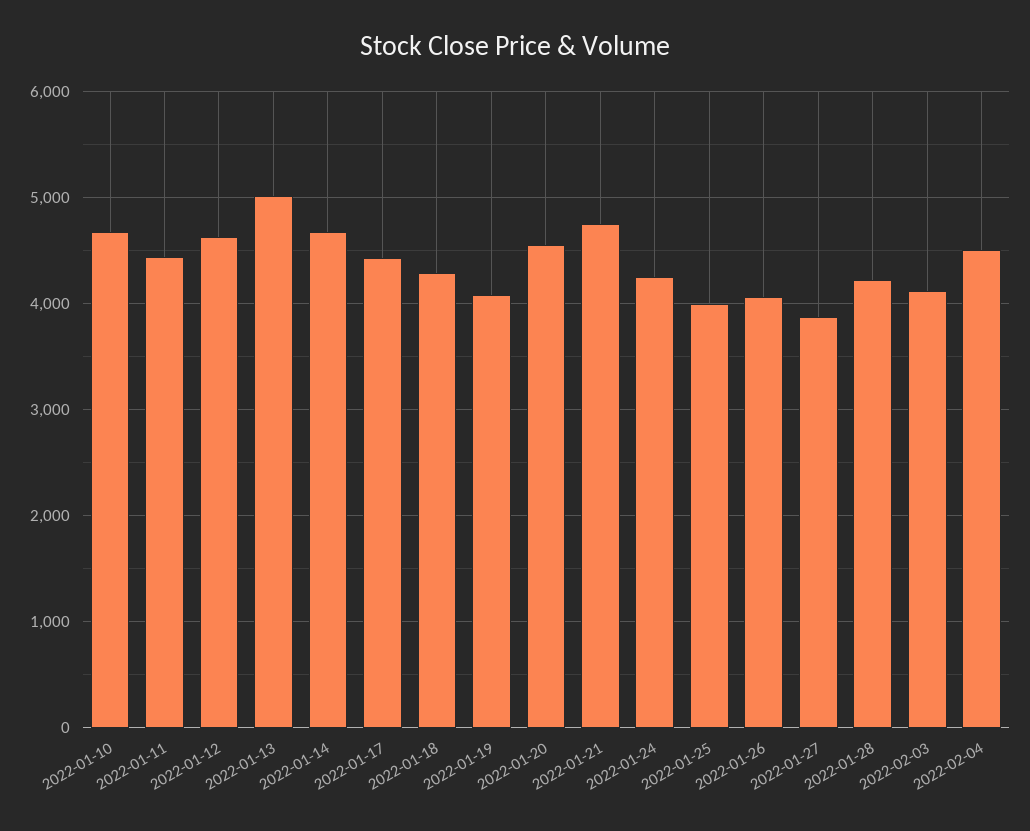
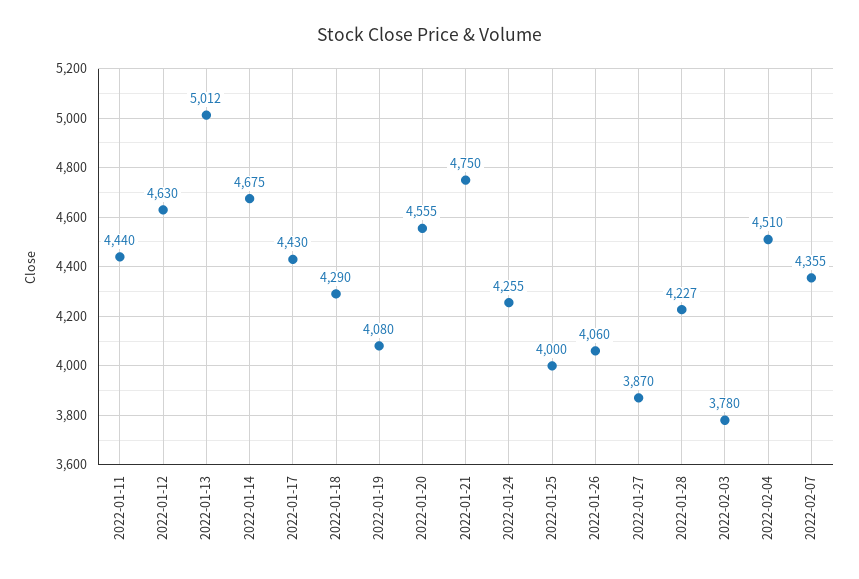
2022-01-10: 4700 -> none
2022-02-03: 4100 -> 3780
2022-02-07: none -> 4355

